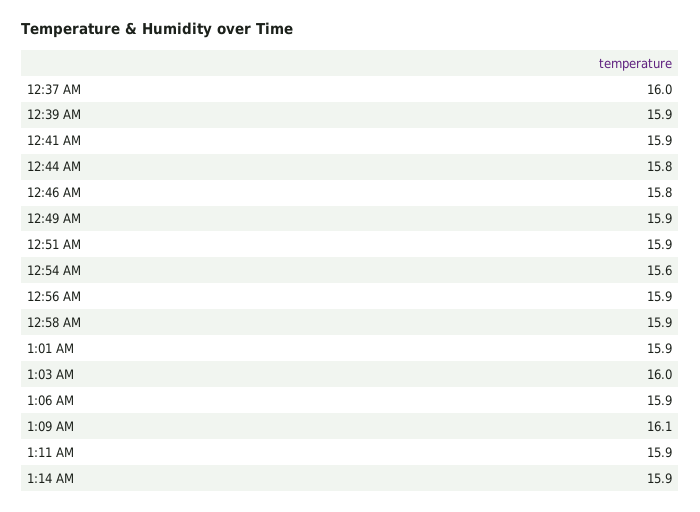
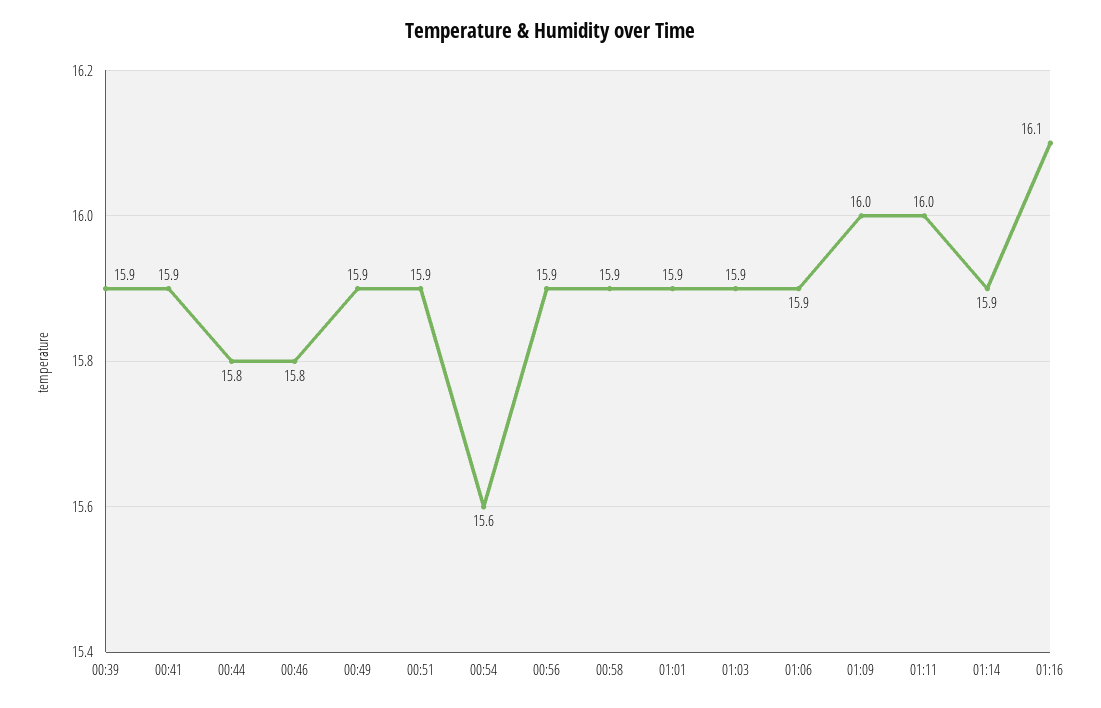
12:37 AM: 16 -> none
1:03 AM: 16 -> 15.9
1:09 AM: 16.1 -> 16
1:11 AM: 15.9 -> 16
01:16: none -> 16.1

